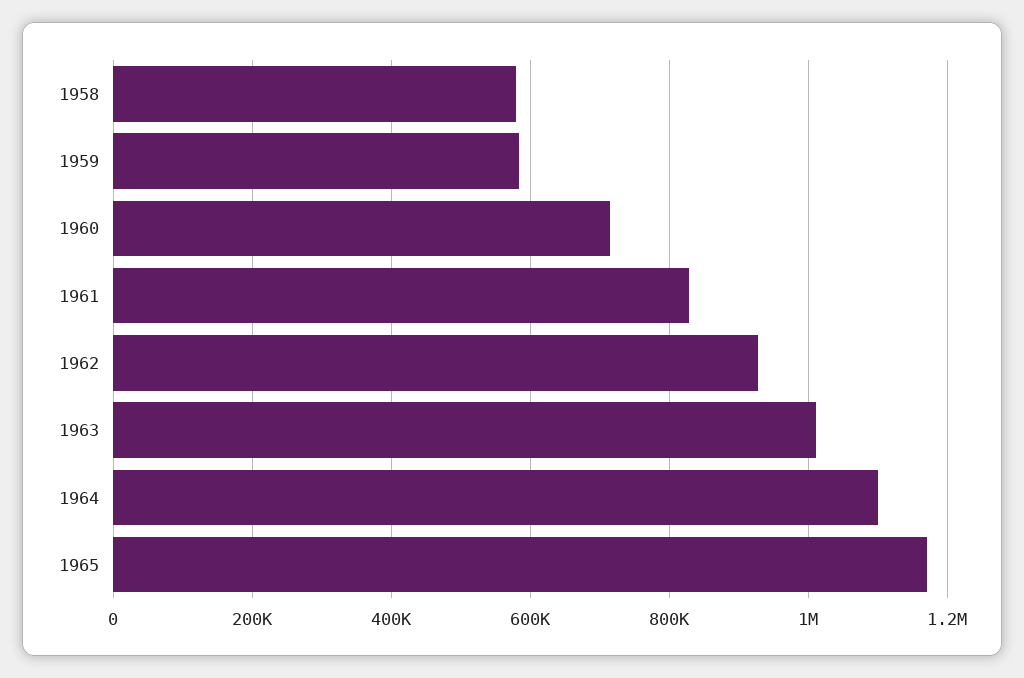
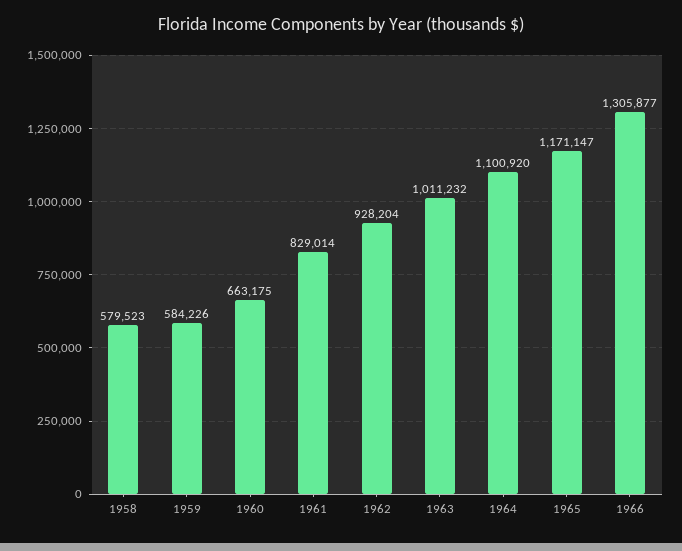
1960: 720000 -> 663175
1966: none -> 1305877

